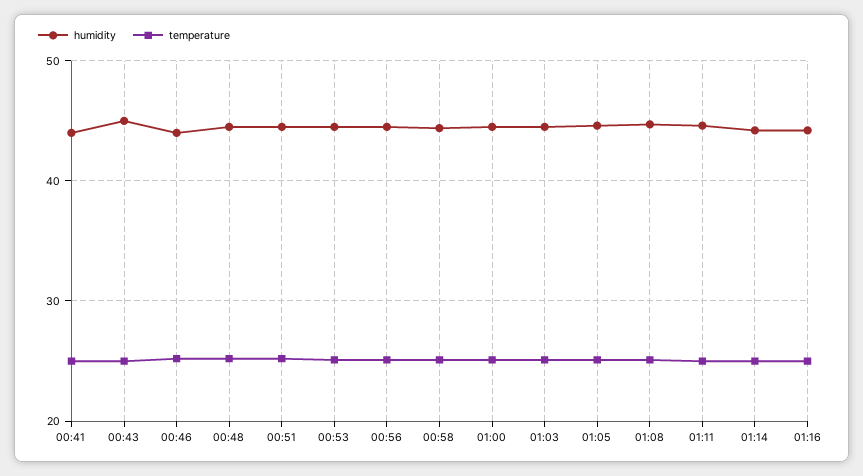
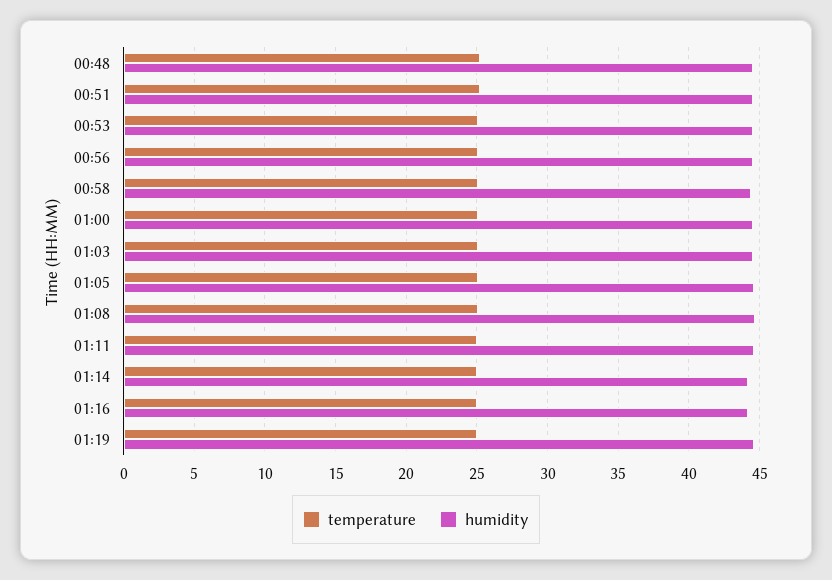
humidity, 00:41: 44 -> none
temperature, 00:41: 25 -> none
humidity, 00:43: 45 -> none
temperature, 00:43: 25 -> none
humidity, 00:46: 44 -> none
temperature, 00:46: 25 -> none
temperature, 01:19: none -> 25
humidity, 01:19: none -> 44.5

